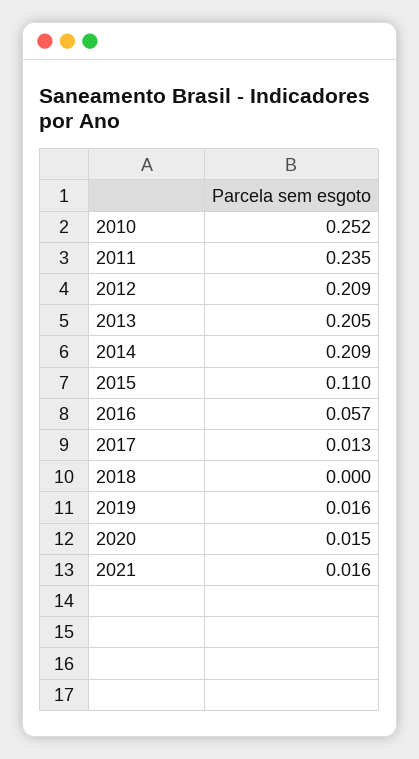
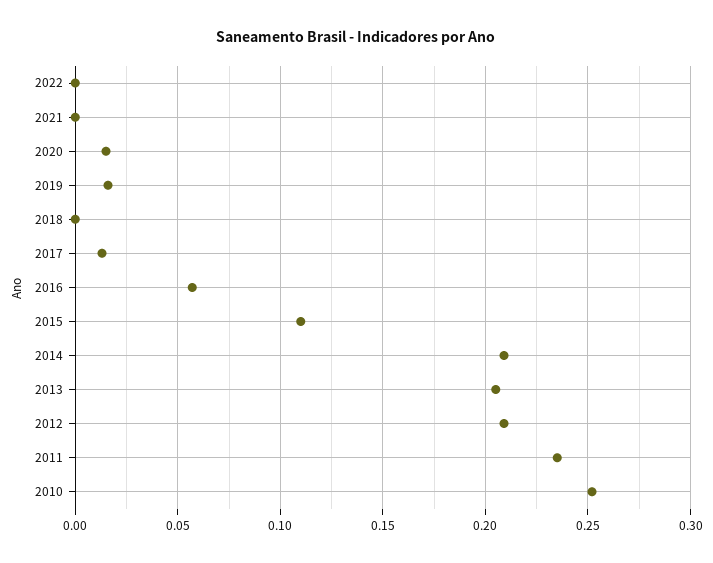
2021: 0.016 -> 0
2022: none -> 0

